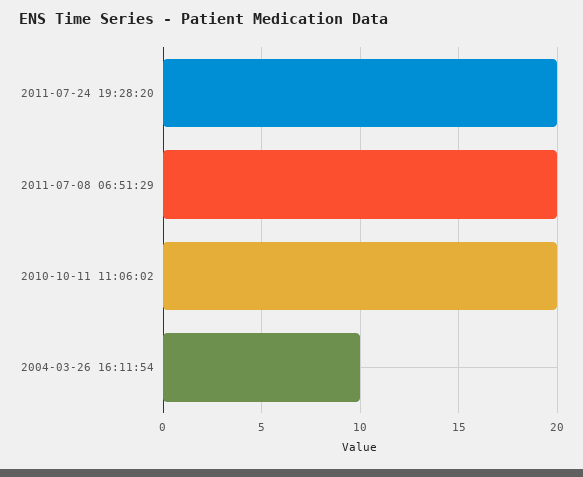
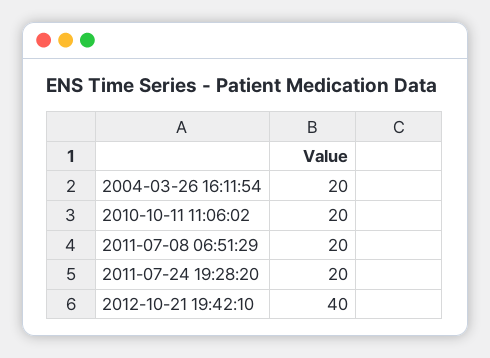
2004-03-26 16:11:54: 10 -> 20
2012-10-21 19:42:10: none -> 40

